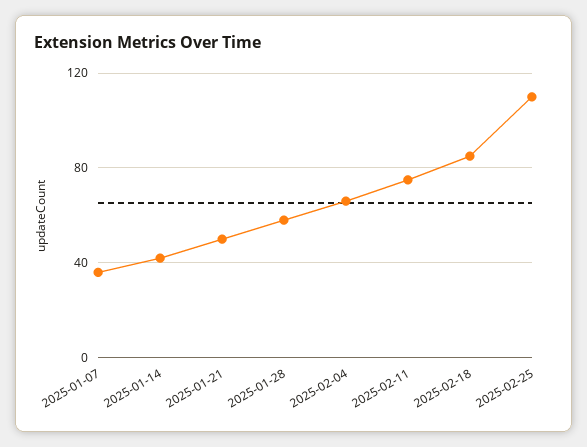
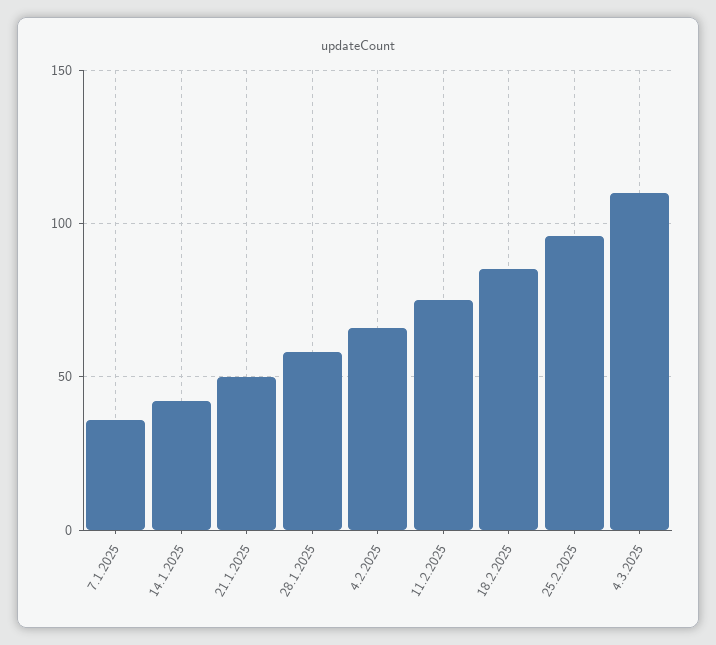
2025-02-25: 110 -> 95
4.3.2025: none -> 110

